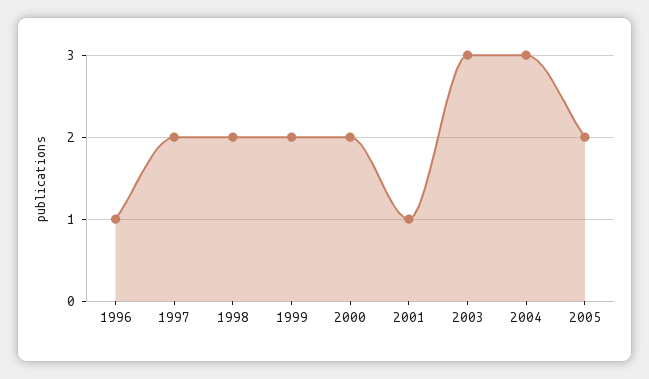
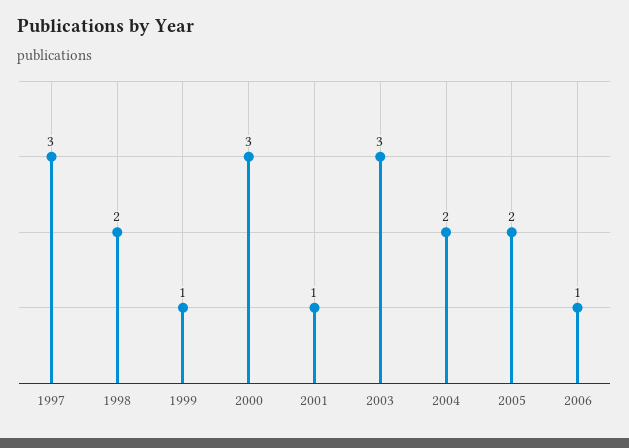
1996: 1 -> none
1997: 2 -> 3
1999: 2 -> 1
2000: 2 -> 3
2004: 3 -> 2
2006: none -> 1

